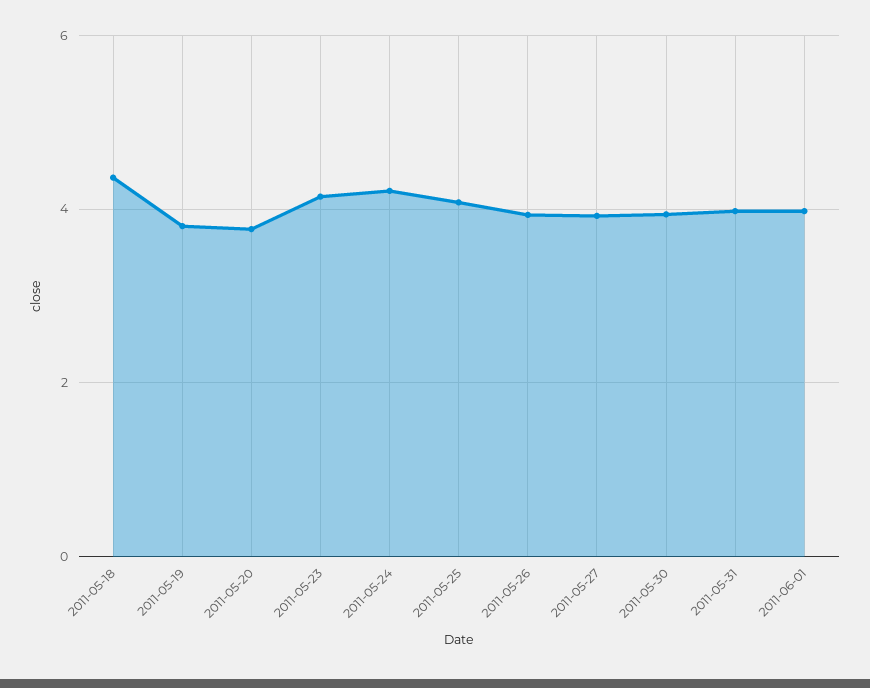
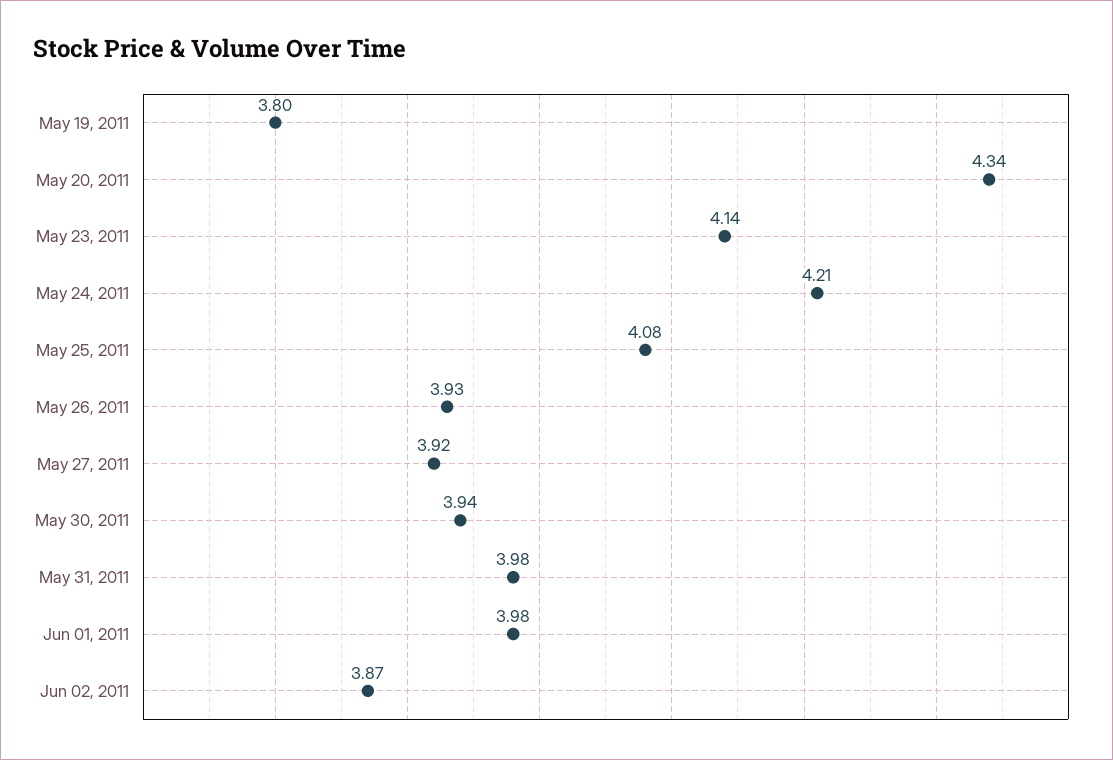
2011-05-18: 4.4 -> none
2011-05-20: 3.8 -> 4.34
Jun 02, 2011: none -> 3.87

